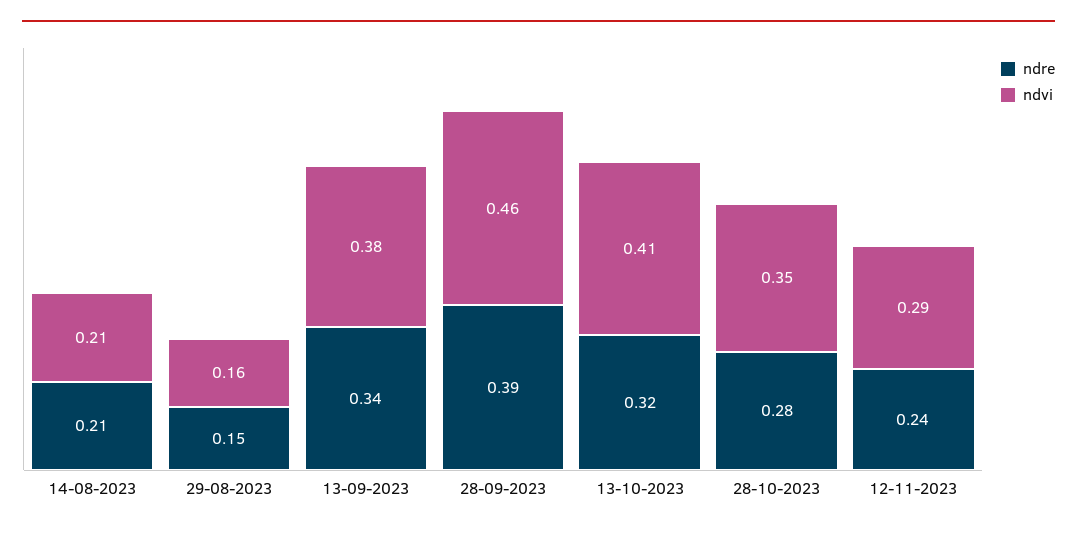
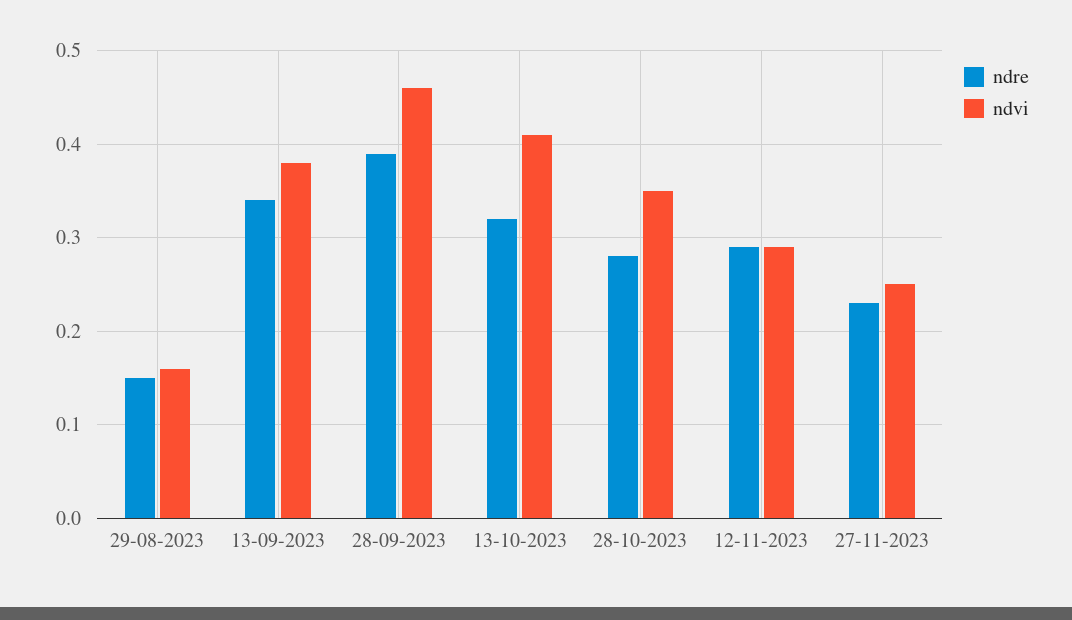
ndre, 14-08-2023: 0.21 -> none
ndvi, 14-08-2023: 0.21 -> none
ndre, 12-11-2023: 0.24 -> 0.29
ndre, 27-11-2023: none -> 0.23
ndvi, 27-11-2023: none -> 0.25

